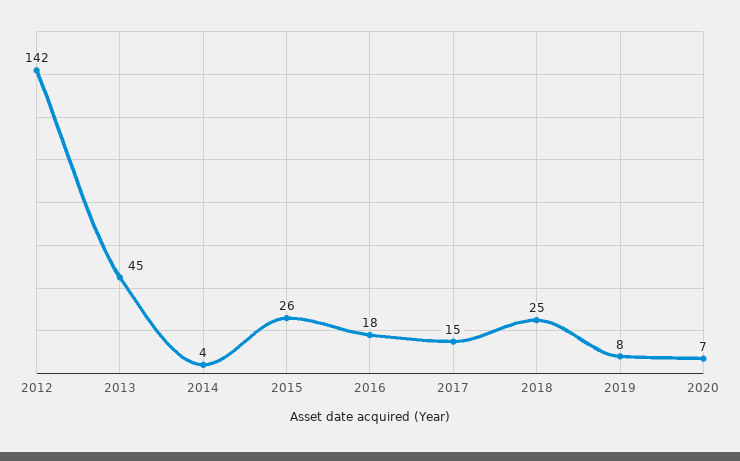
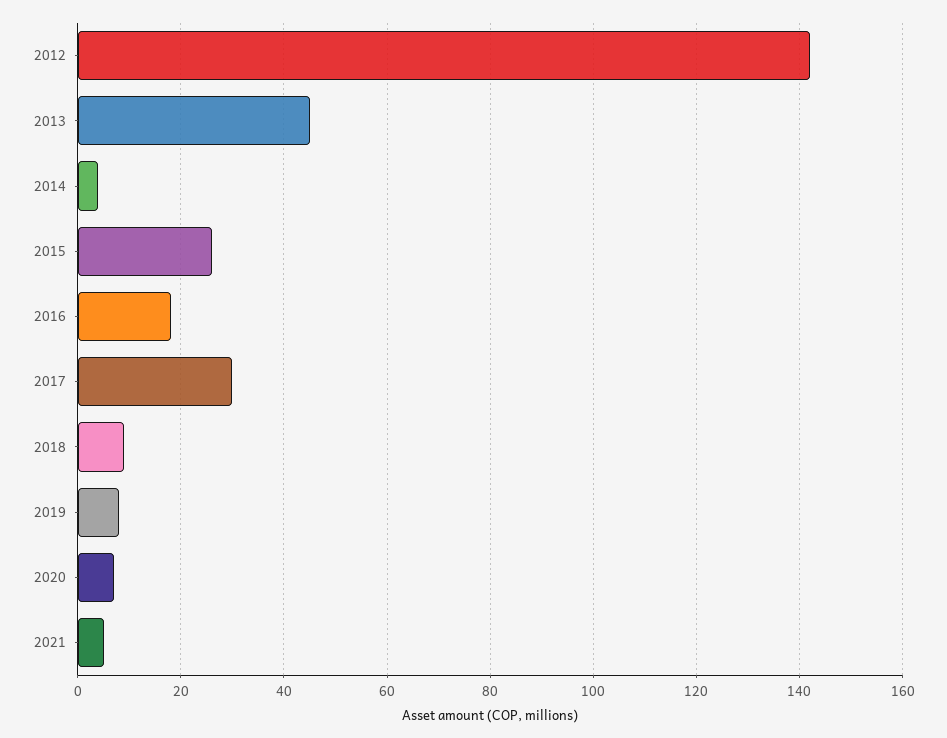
2017: 15 -> 30
2018: 25 -> 10
2021: none -> 5

